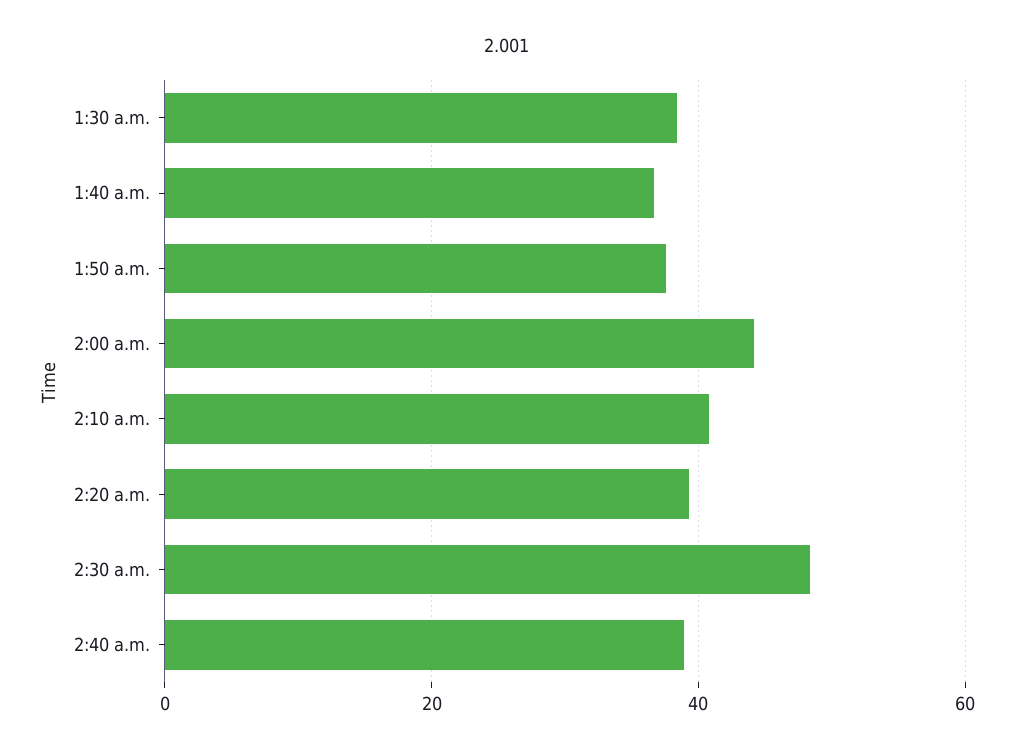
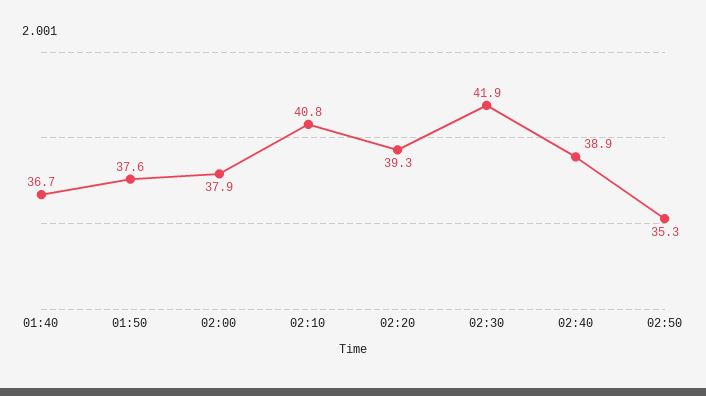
1:30 a.m.: 38 -> none
2:00 a.m.: 44 -> 37.9
2:30 a.m.: 48 -> 41.9
02:50: none -> 35.3

